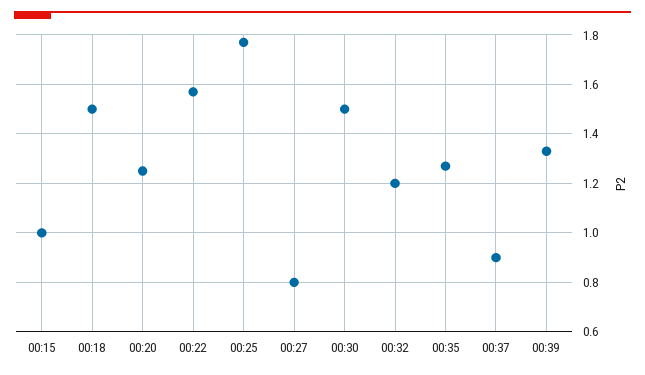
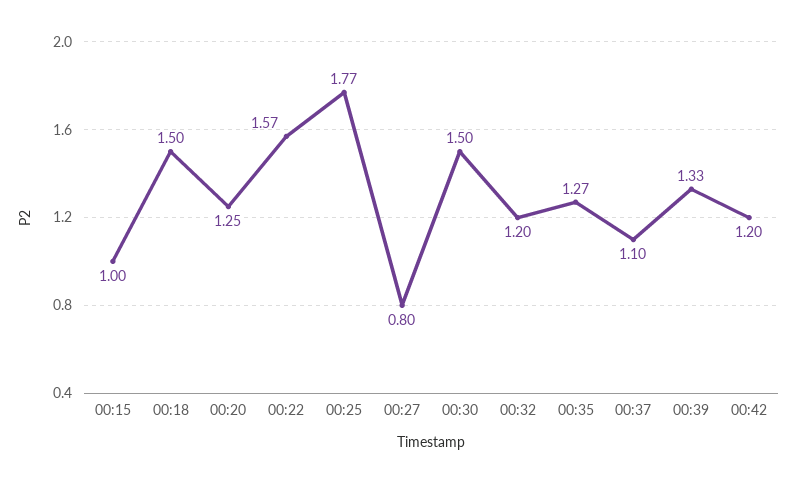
00:37: 0.9 -> 1.1
00:42: none -> 1.2

